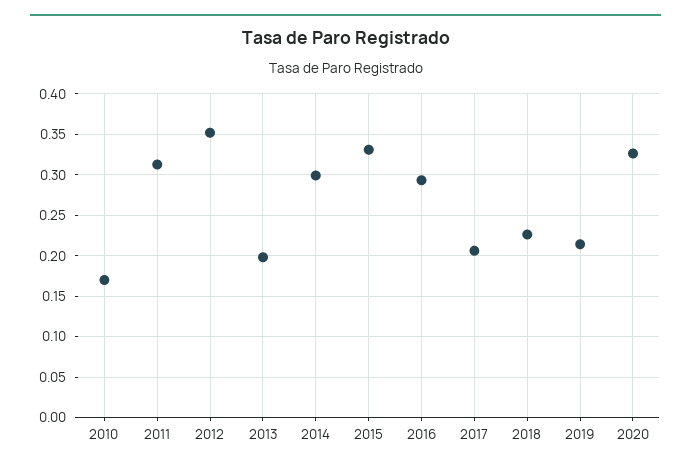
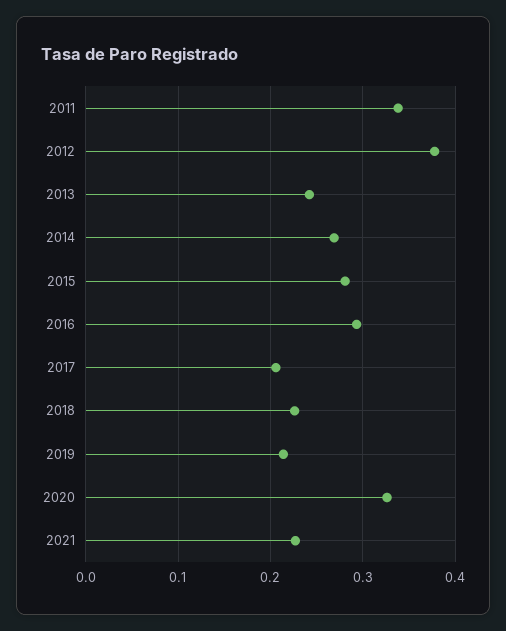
2010: 0.17 -> none
2011: 0.31 -> 0.34
2012: 0.35 -> 0.38
2013: 0.2 -> 0.24
2014: 0.3 -> 0.27
2015: 0.33 -> 0.28
2021: none -> 0.23

